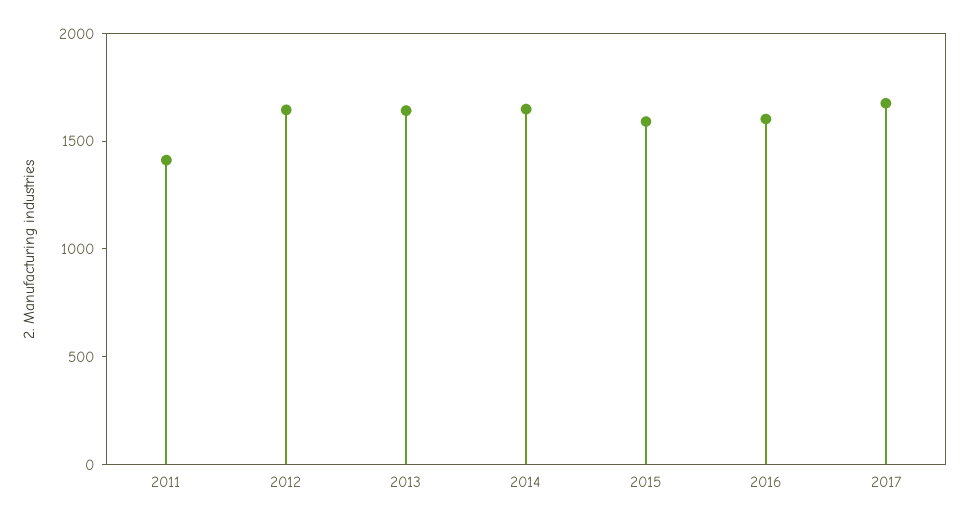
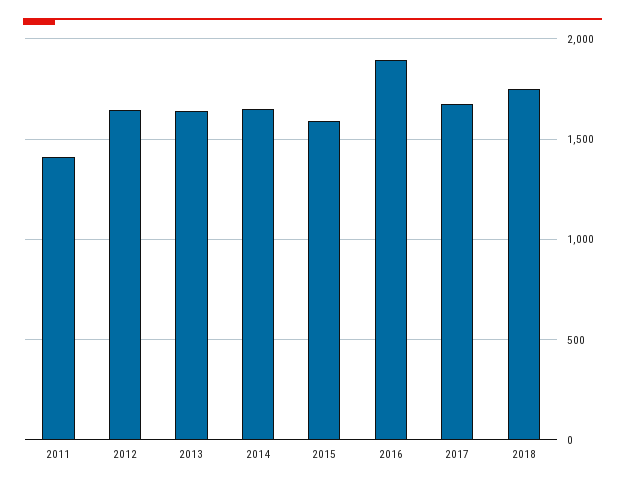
2016: 1600 -> 1900
2018: none -> 1750

